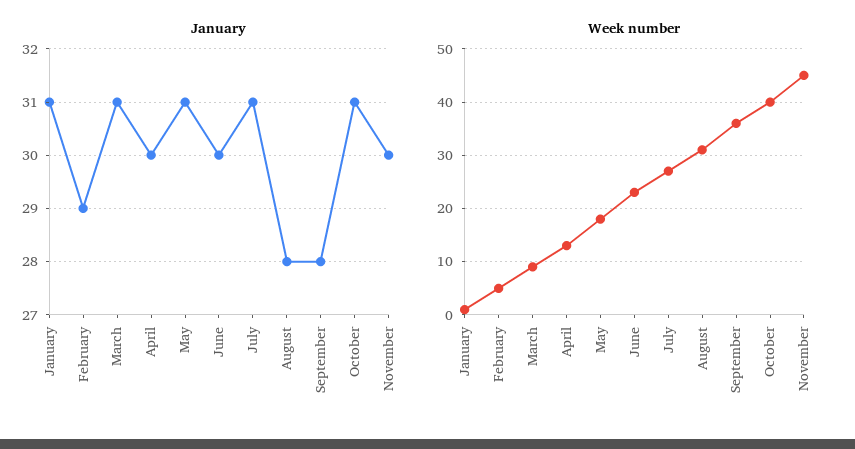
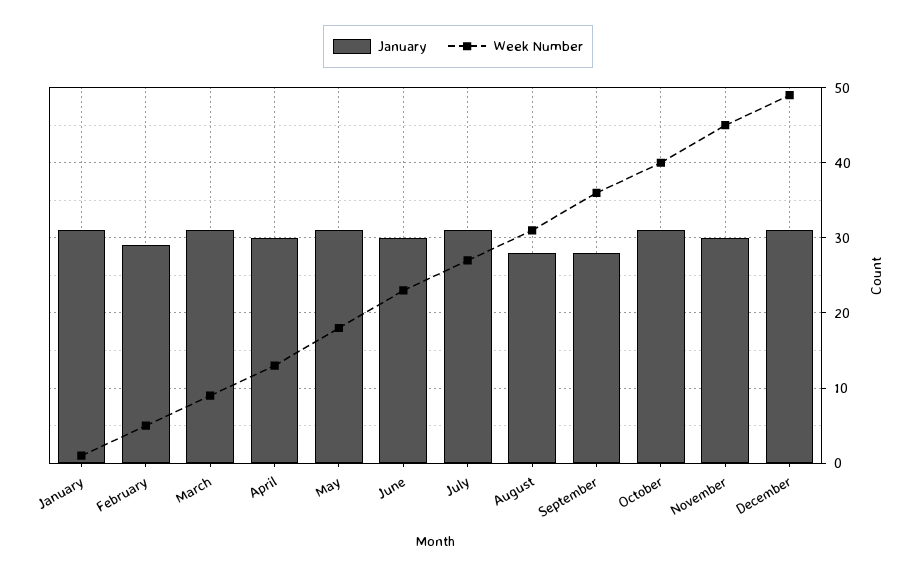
January, December: none -> 31
Week number, December: none -> 49

